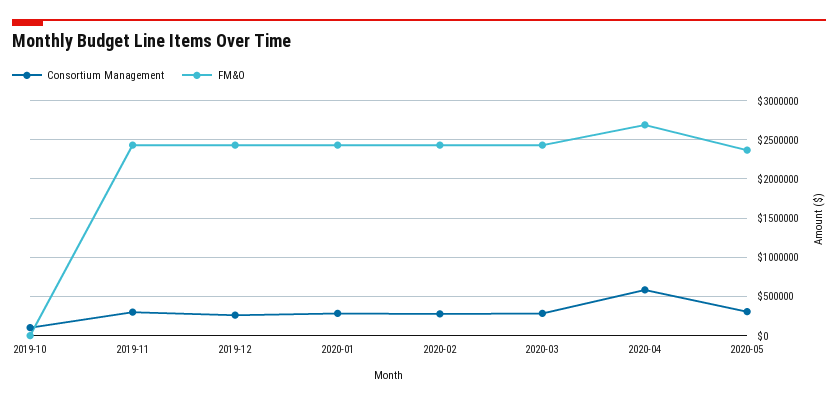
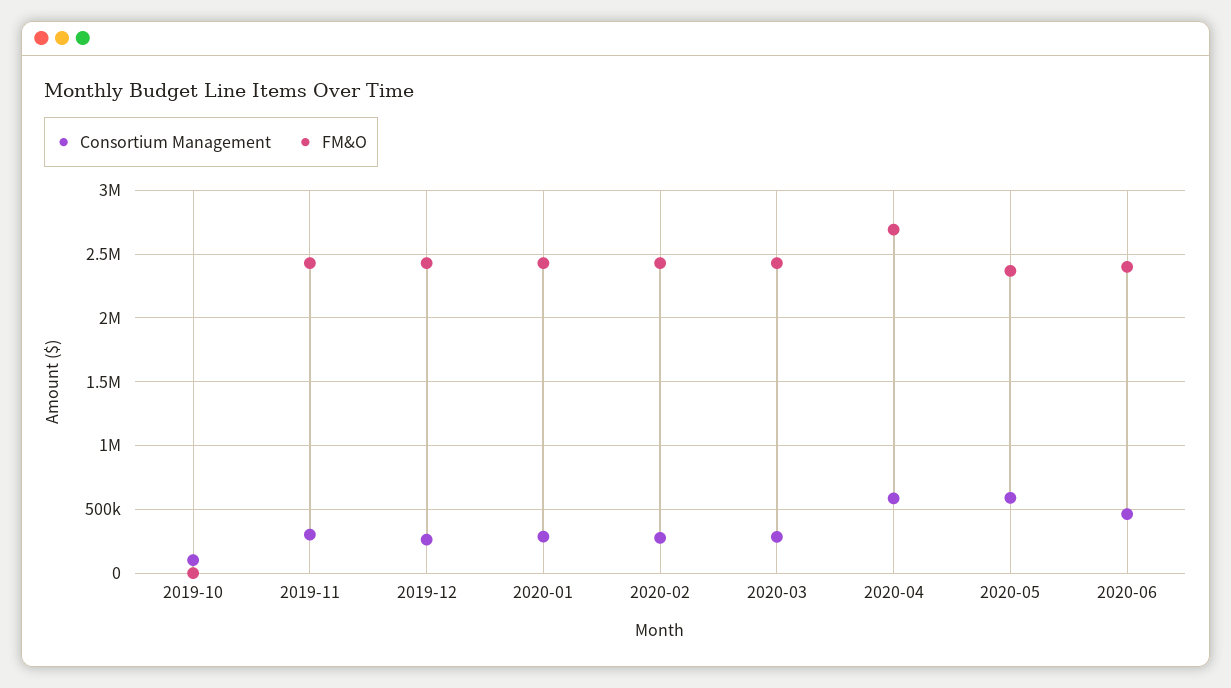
Consortium Management, 2020-05: 300000 -> 600000
Consortium Management, 2020-06: none -> 450000
FM&O, 2020-06: none -> 2400000

